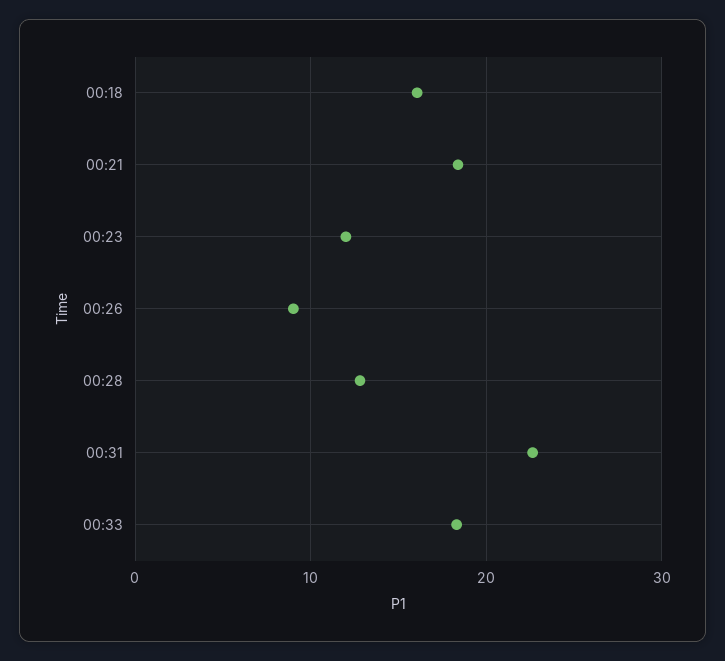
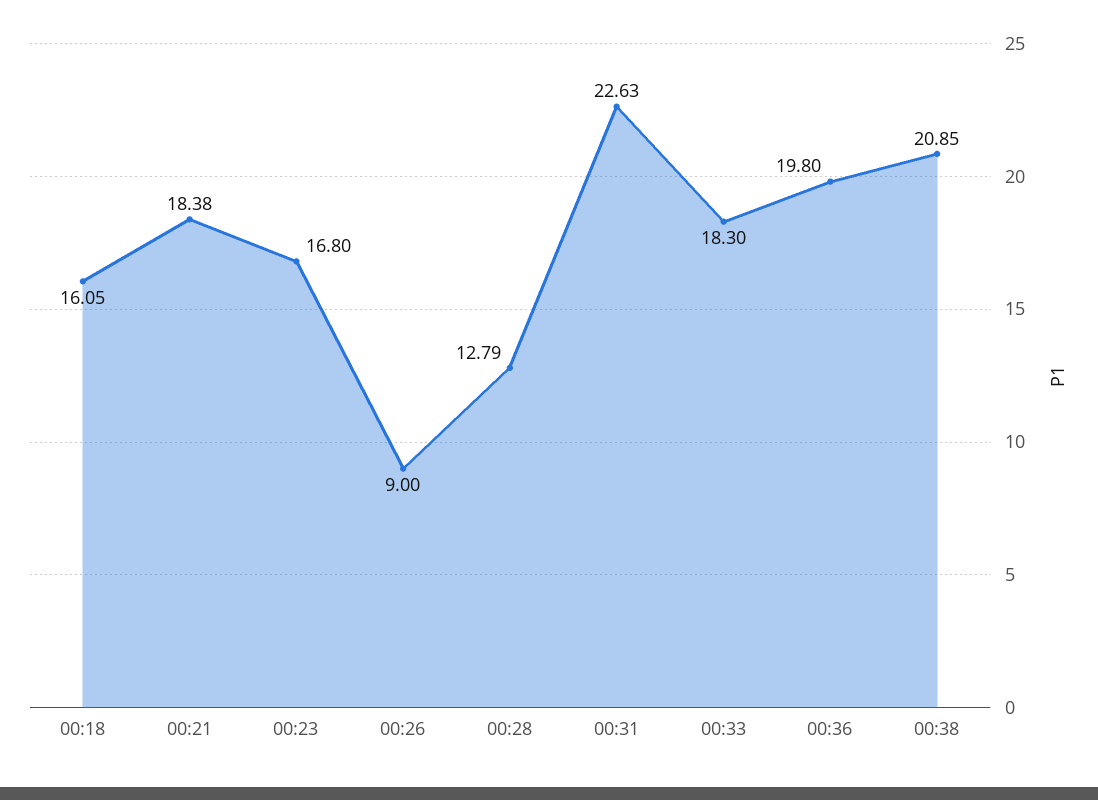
00:23: 12 -> 16.8
00:36: none -> 19.8
00:38: none -> 20.85

